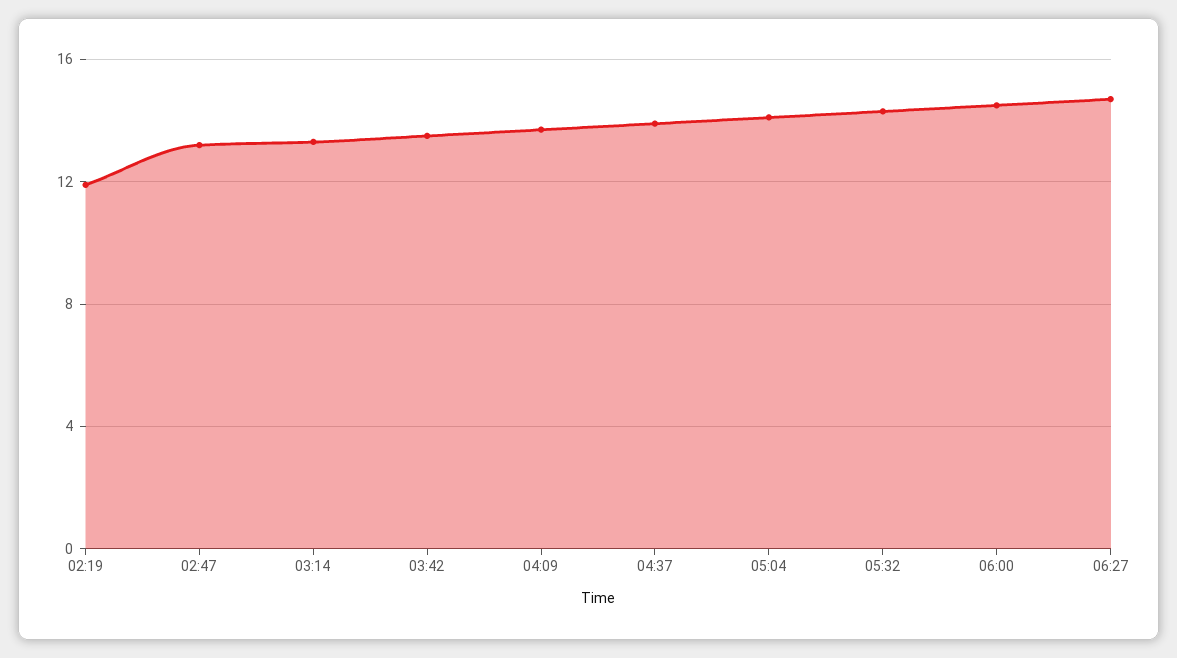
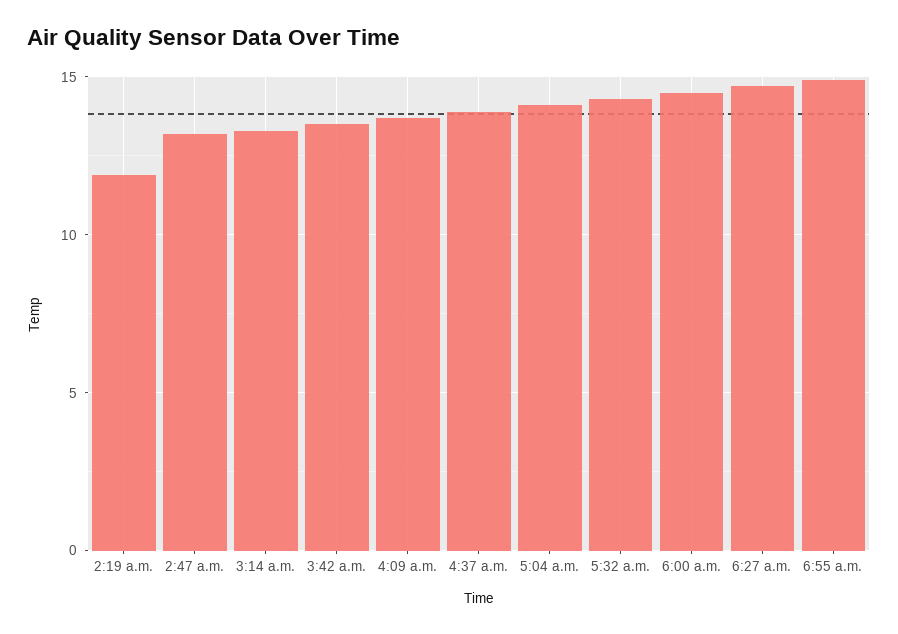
6:55 a.m.: none -> 15

